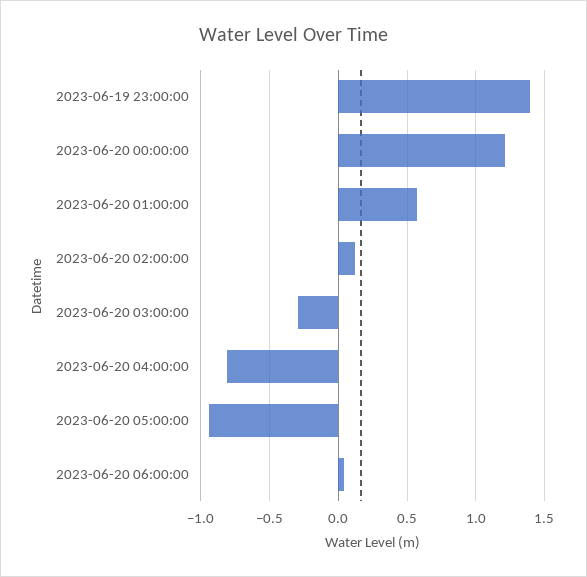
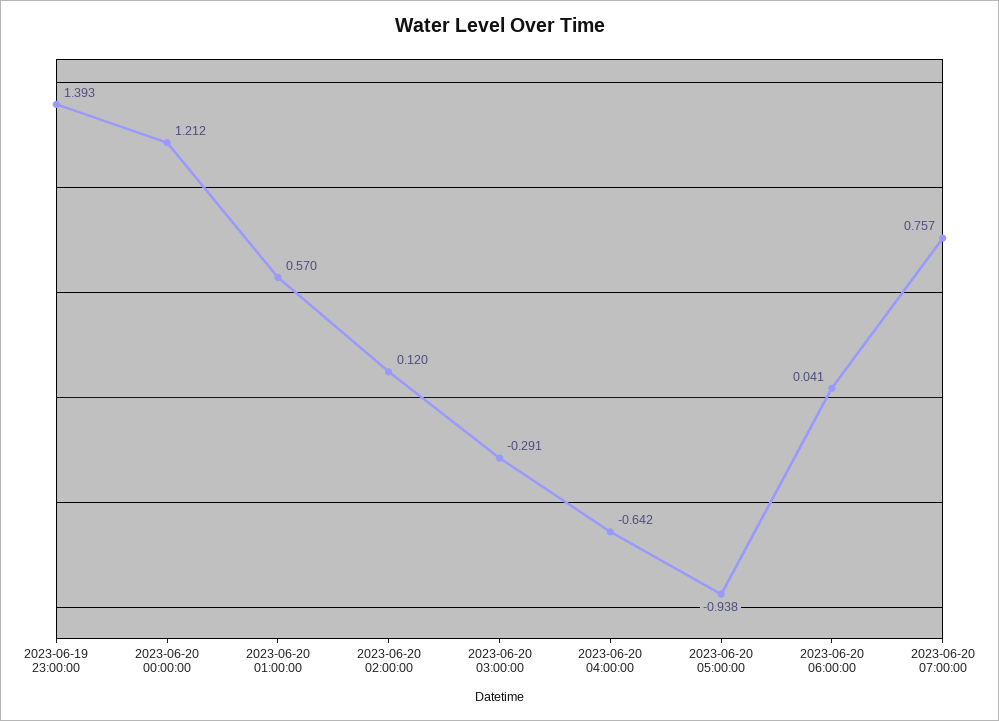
2023-06-20 04:00:00: -0.8 -> -0.642
2023-06-20 07:00:00: none -> 0.757

